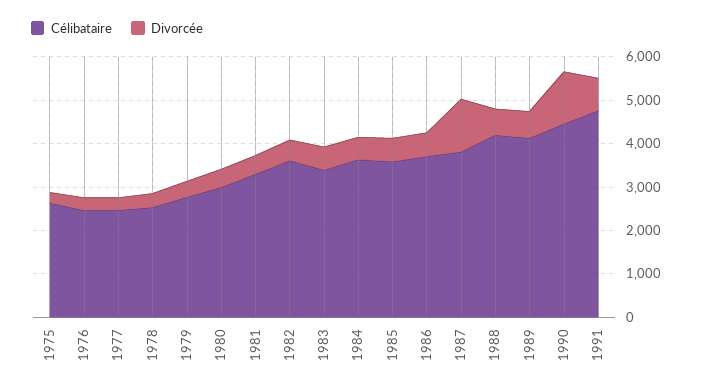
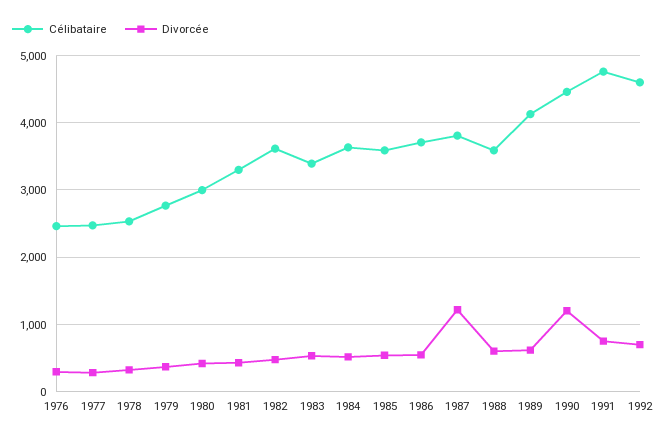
Célibataire, 1975: 2600 -> none
Divorcée, 1975: 200 -> none
Célibataire, 1988: 4200 -> 3600
Célibataire, 1992: none -> 4600
Divorcée, 1992: none -> 700

